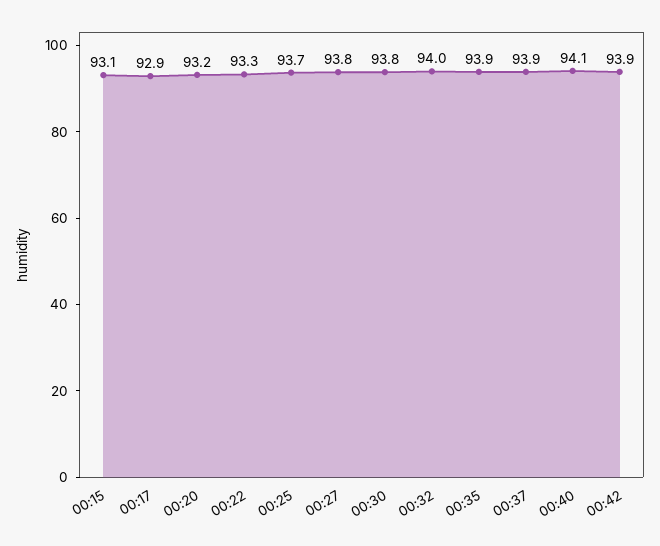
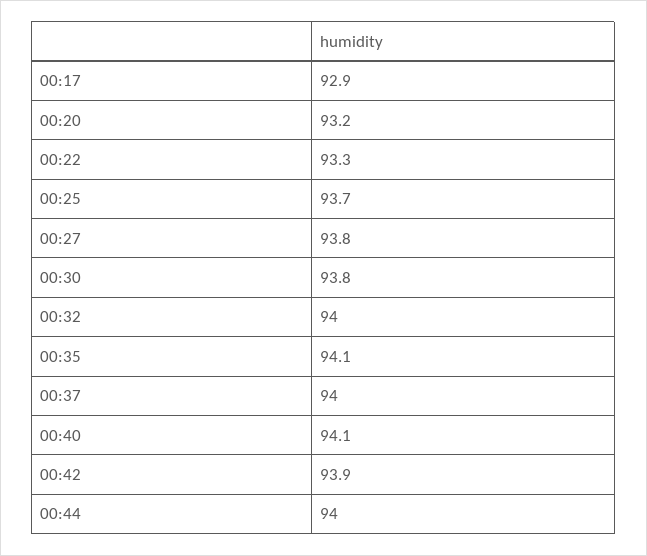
00:15: 93.1 -> none
00:35: 93.9 -> 94.1
00:37: 93.9 -> 94
00:44: none -> 94

